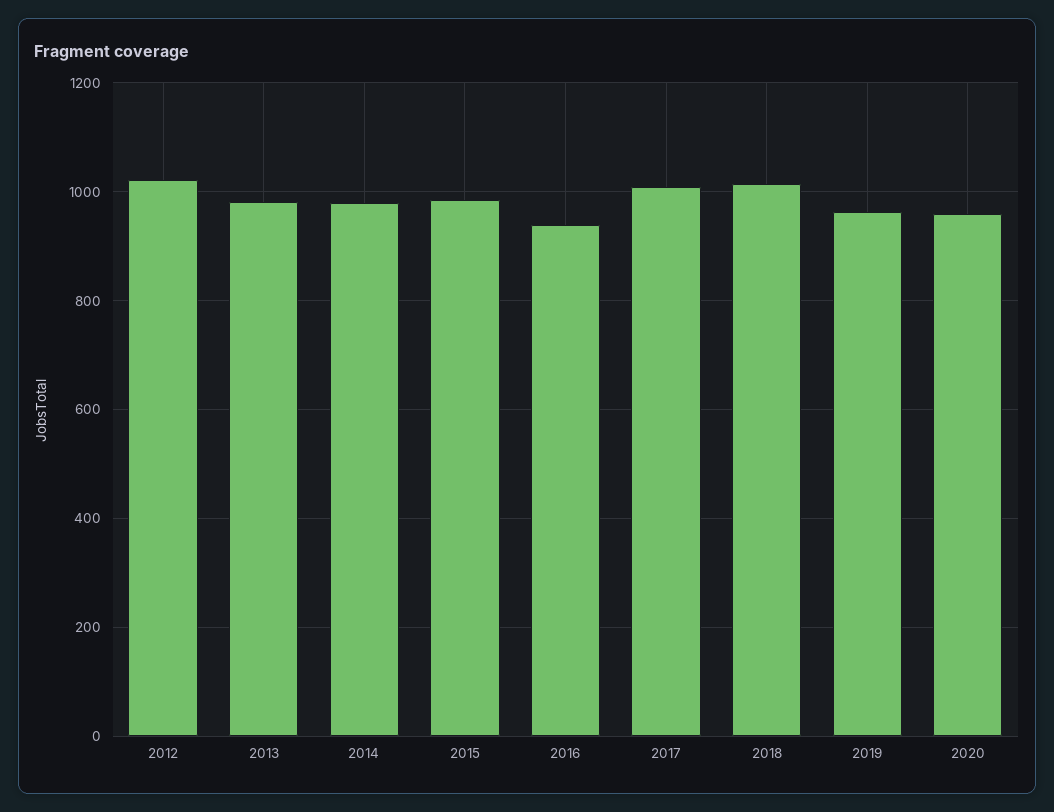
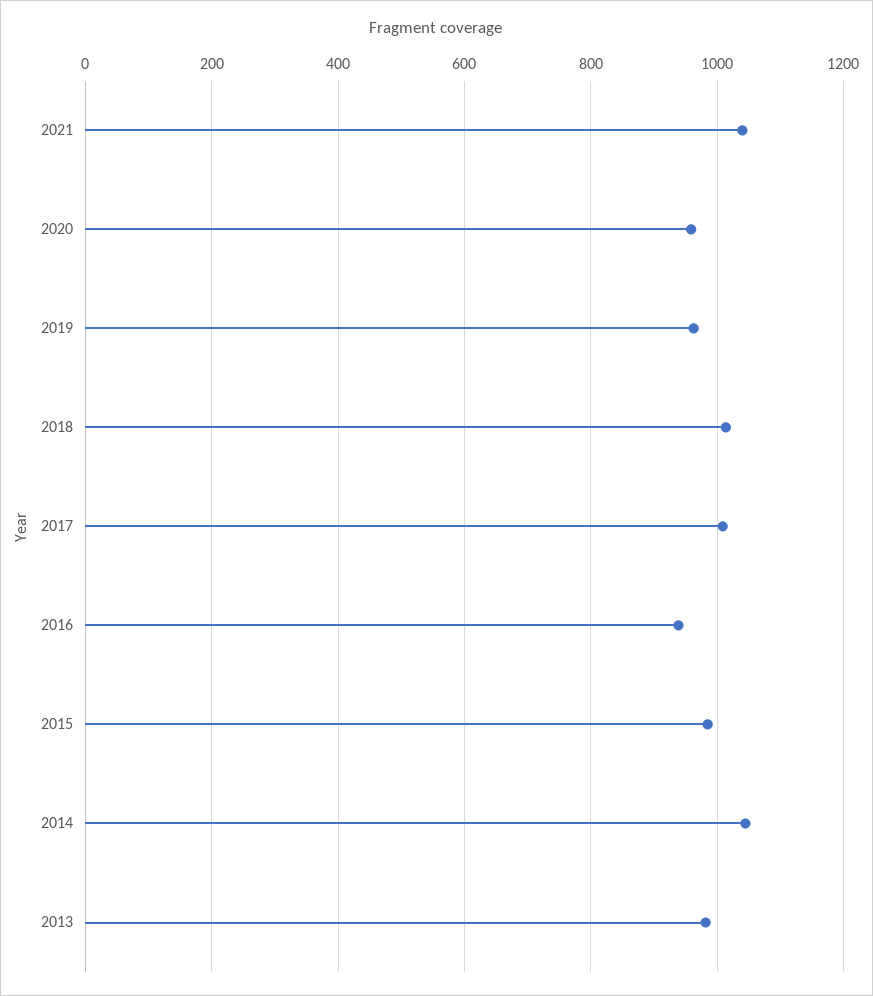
2012: 1020 -> none
2014: 980 -> 1040
2021: none -> 1040

